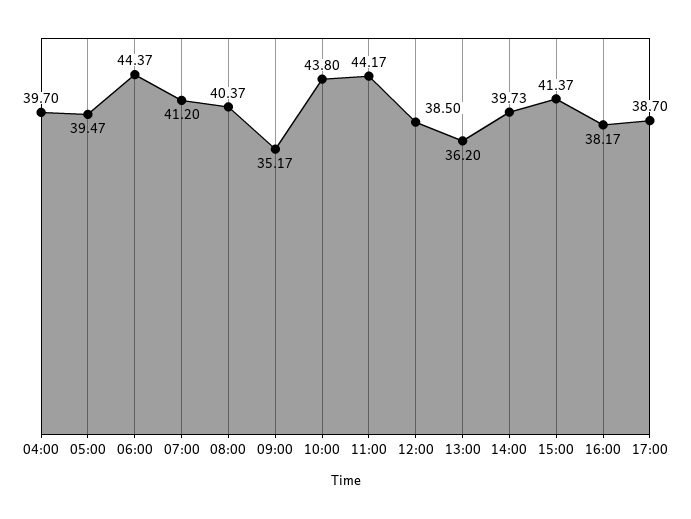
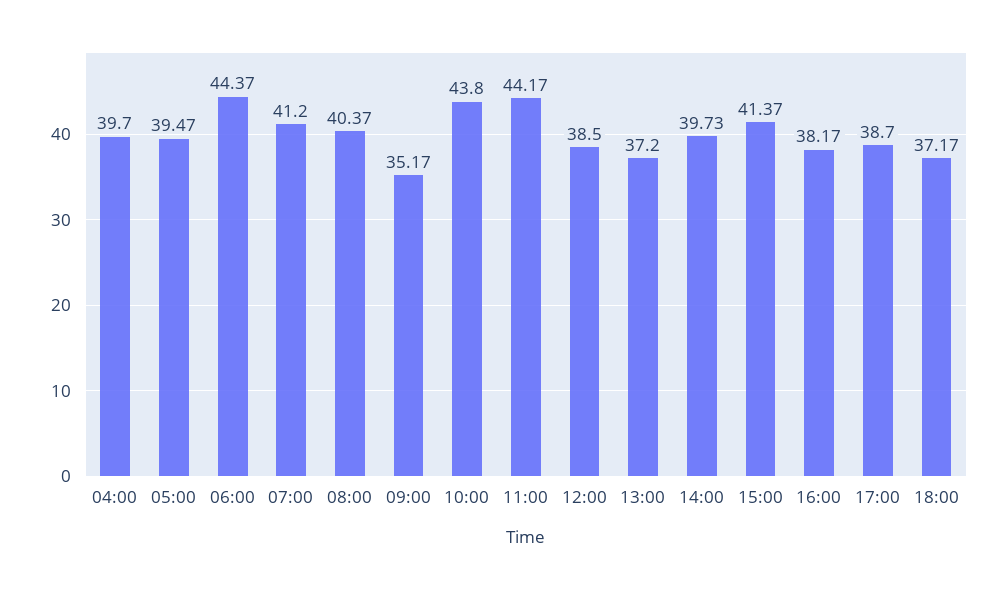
13:00: 36.2 -> 37.2
18:00: none -> 37.17

